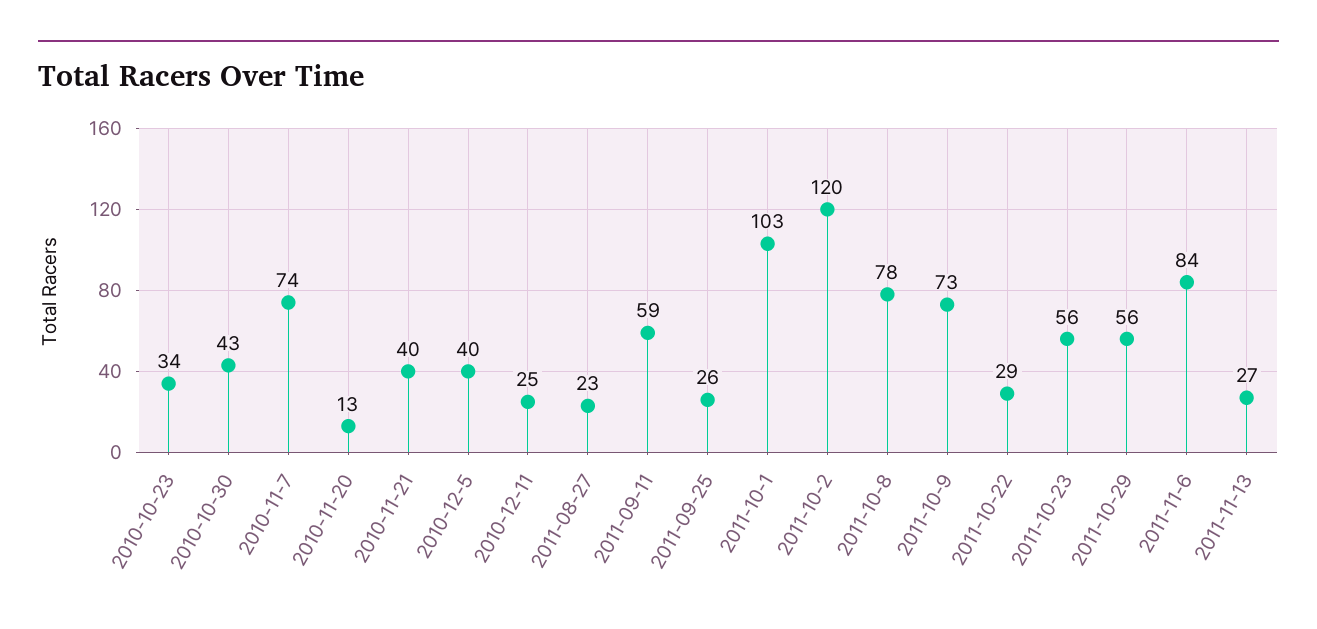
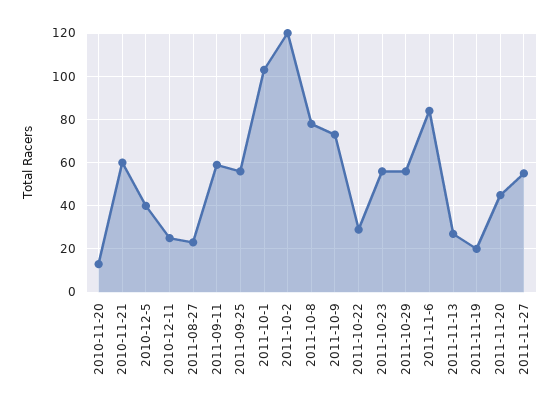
2010-10-23: 34 -> none
2010-10-30: 43 -> none
2010-11-7: 74 -> none
2010-11-21: 40 -> 60
2011-09-25: 26 -> 55
2011-11-19: none -> 20
2011-11-20: none -> 45
2011-11-27: none -> 55

